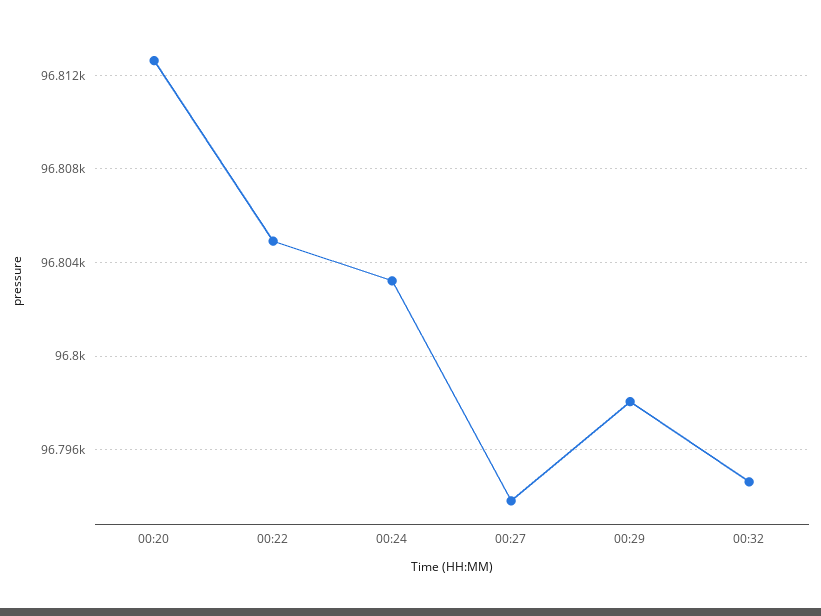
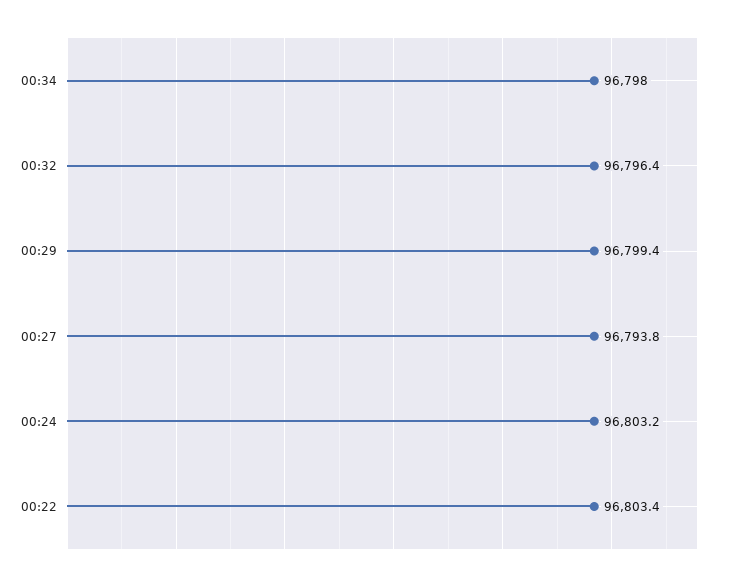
00:20: 96812.5 -> none
00:22: 96805 -> 96803.4
00:29: 96798 -> 96799.4
00:32: 96794.5 -> 96796.4
00:34: none -> 96798

